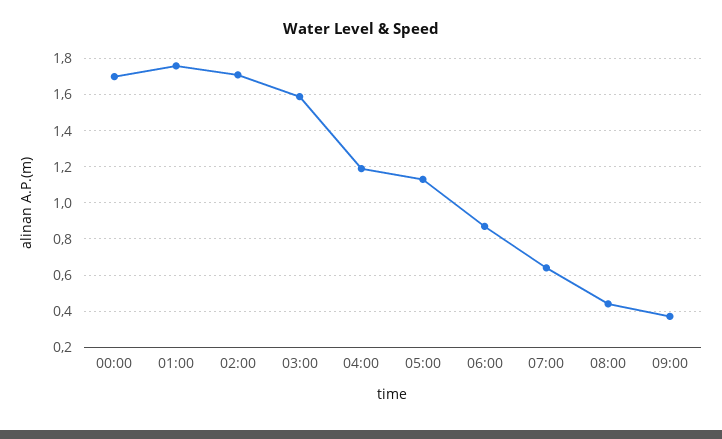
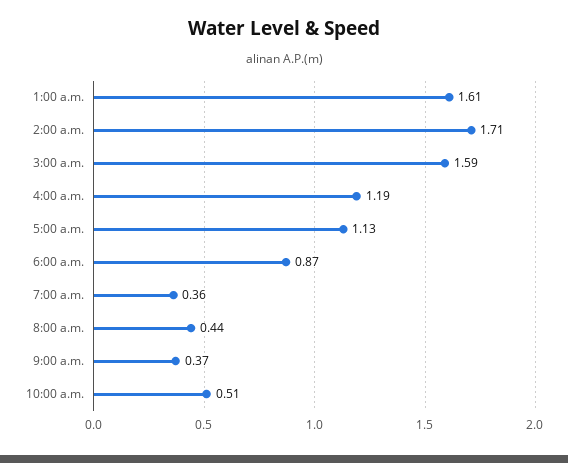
00:00: 1.7 -> none
01:00: 1.75 -> 1.61
07:00: 0.65 -> 0.36
10:00 a.m.: none -> 0.51

